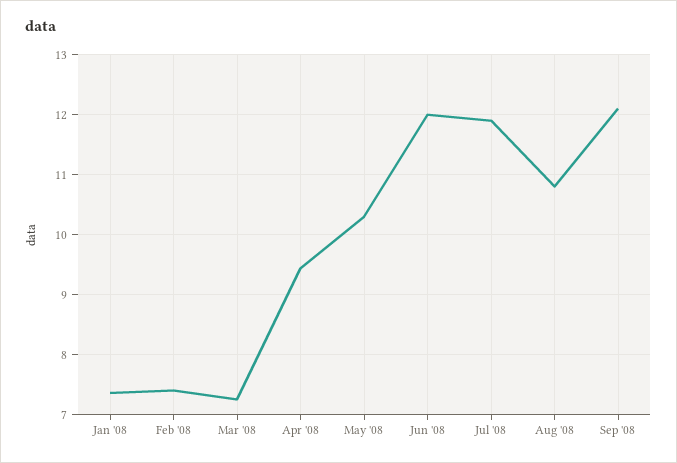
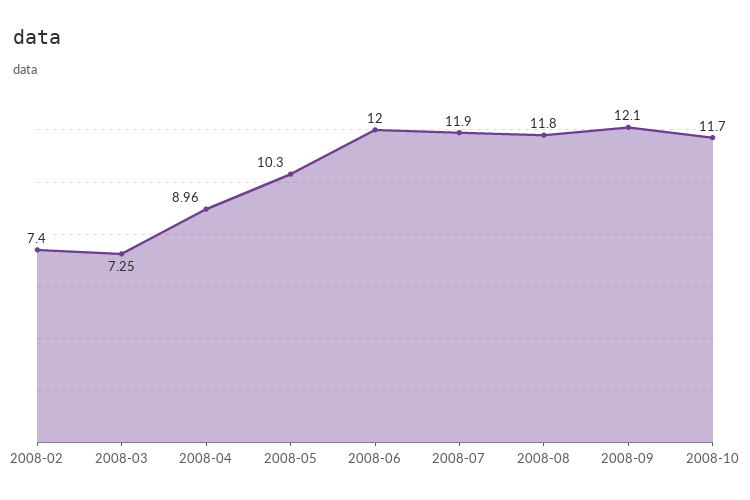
Jan '08: 7.4 -> none
Apr '08: 9.4 -> 8.96
Aug '08: 10.8 -> 11.8
2008-10: none -> 11.7

